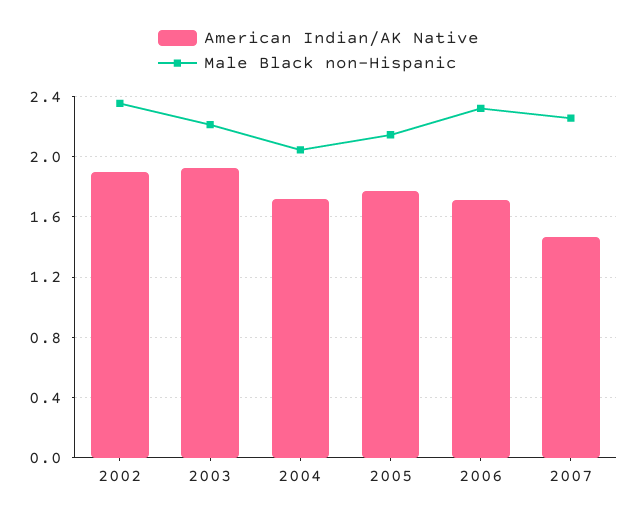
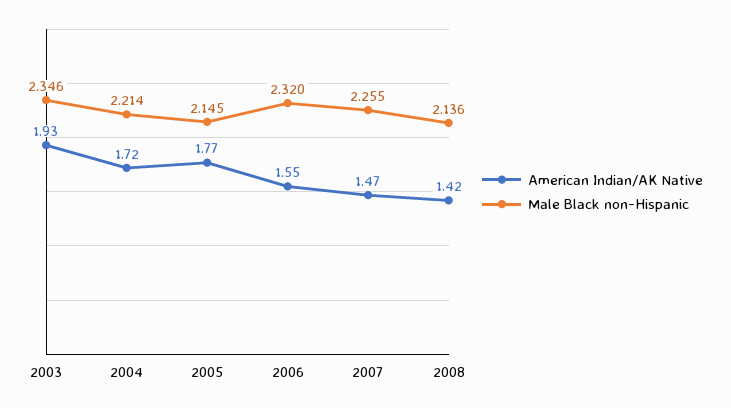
American Indian/AK Native, 2002: 1.9 -> none
Male Black non-Hispanic, 2002: 2.35 -> none
Male Black non-Hispanic, 2003: 2.2 -> 2.346
Male Black non-Hispanic, 2004: 2.05 -> 2.214
American Indian/AK Native, 2006: 1.7 -> 1.55
American Indian/AK Native, 2008: none -> 1.42
Male Black non-Hispanic, 2008: none -> 2.136

